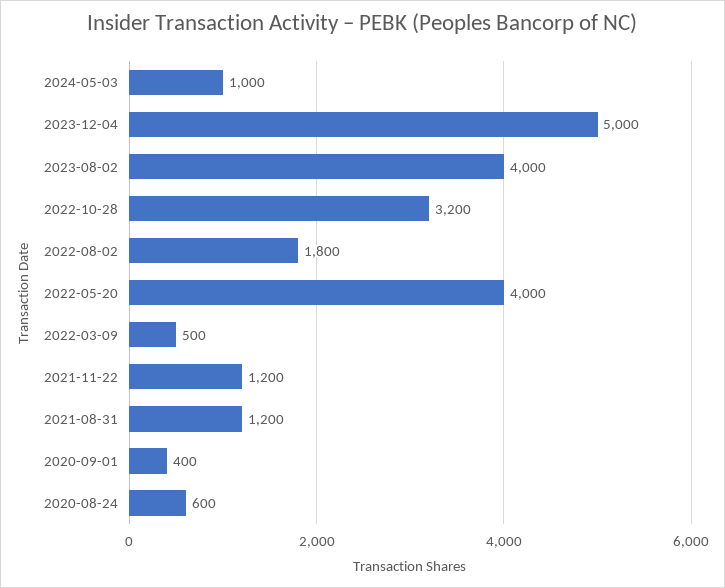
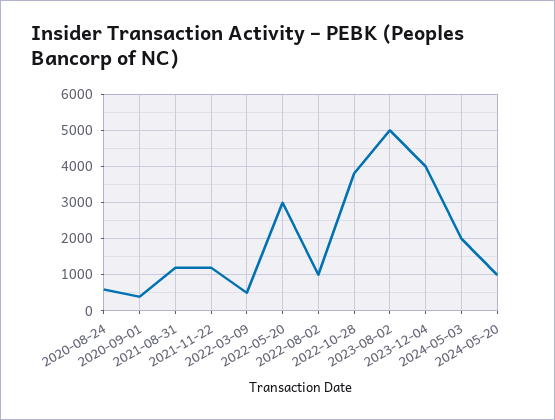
2024-05-03: 1000 -> 2000
2023-12-04: 5000 -> 4000
2023-08-02: 4000 -> 5000
2022-10-28: 3200 -> 3800
2022-08-02: 1800 -> 1000
2022-05-20: 4000 -> 3000
2024-05-20: none -> 1000

